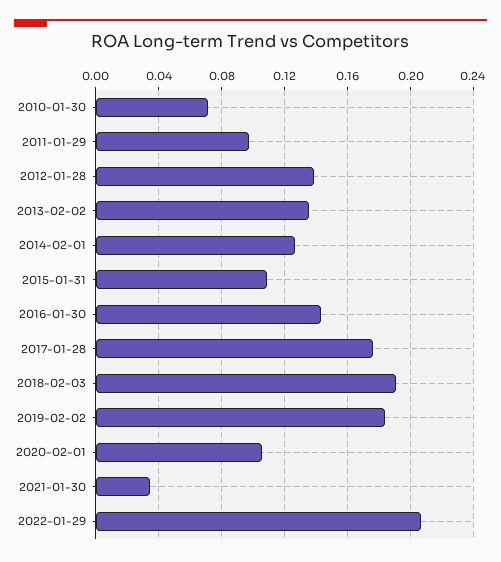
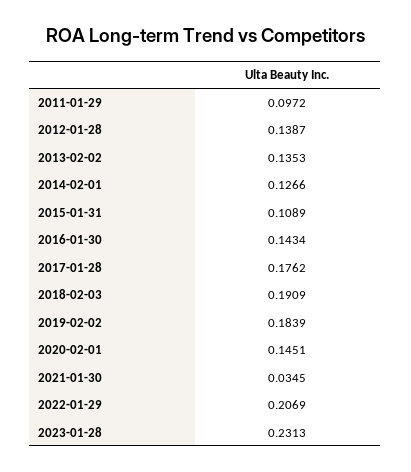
2010-01-30: 0.07 -> none
2020-02-01: 0.105 -> 0.1451
2023-01-28: none -> 0.2313

